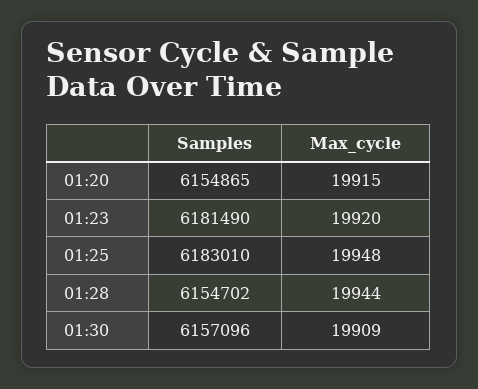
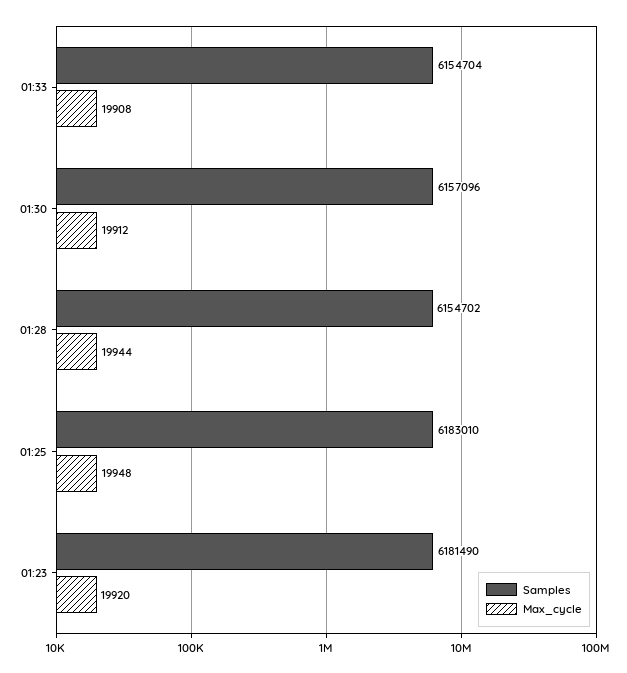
Samples, 01:20: 6154865 -> none
Max_cycle, 01:20: 19915 -> none
Max_cycle, 01:30: 19909 -> 19912
Samples, 01:33: none -> 6154704
Max_cycle, 01:33: none -> 19908

